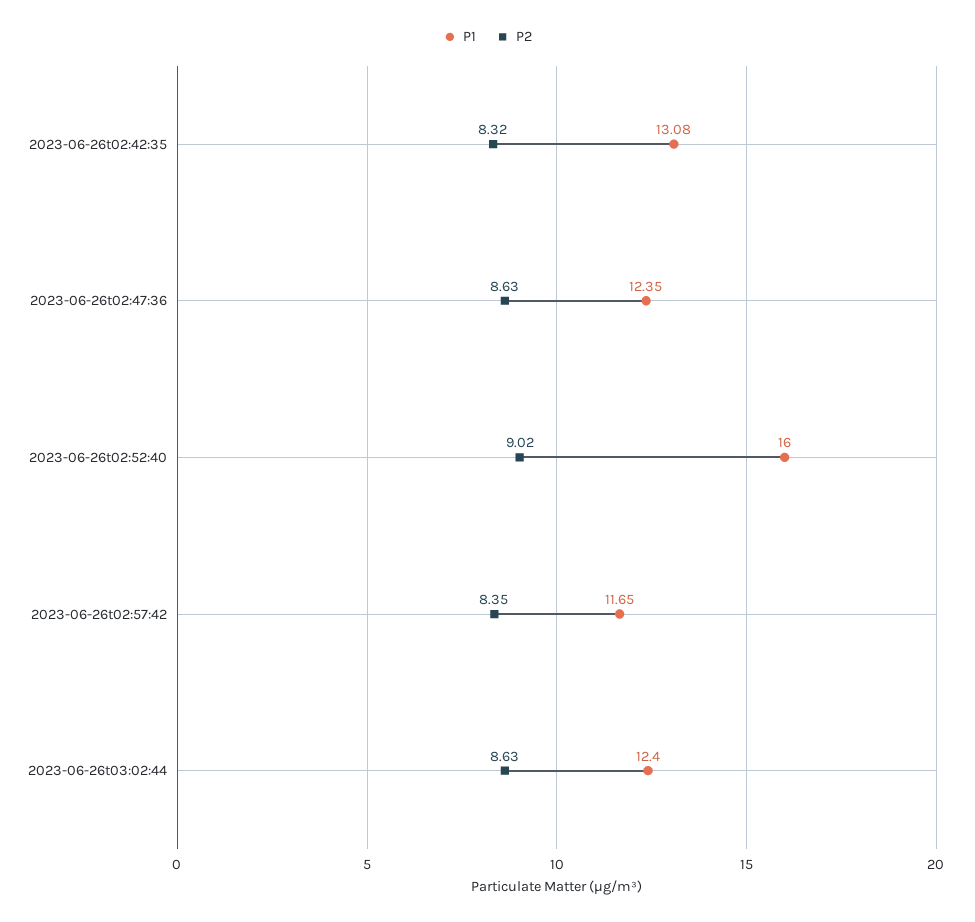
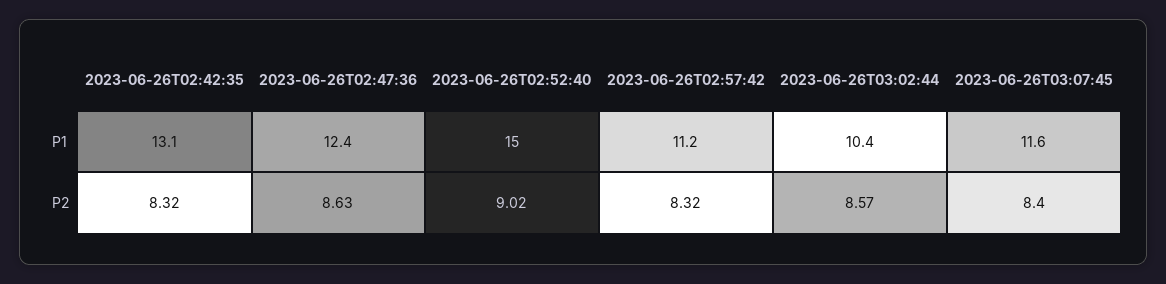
P1, 2023-06-26t02:52:40: 16 -> 15
P1, 2023-06-26t02:57:42: 11.65 -> 11.2
P2, 2023-06-26t02:57:42: 8.35 -> 8.32
P1, 2023-06-26t03:02:44: 12.4 -> 10.4
P2, 2023-06-26t03:02:44: 8.63 -> 8.57
P1, 2023-06-26T03:07:45: none -> 11.6
P2, 2023-06-26T03:07:45: none -> 8.4

